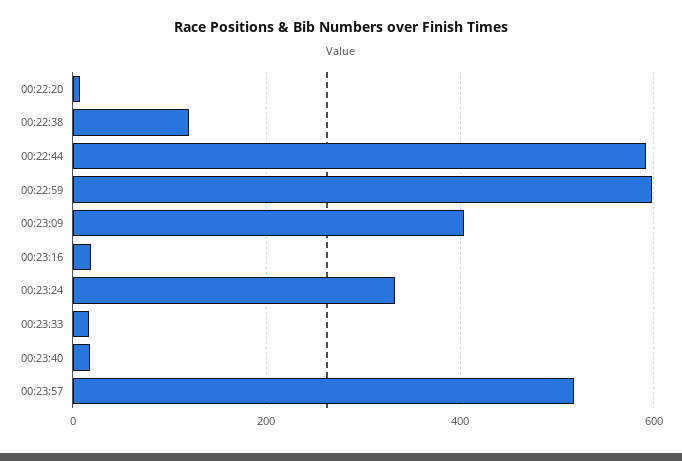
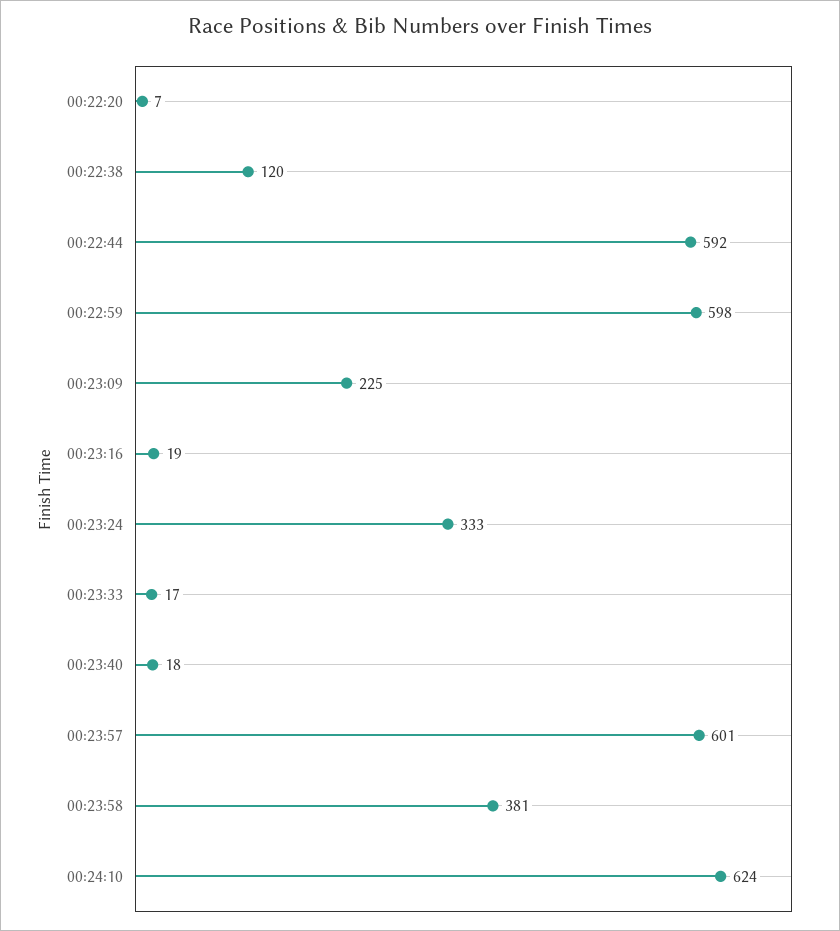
00:23:09: 400 -> 225
00:23:57: 520 -> 601
00:23:58: none -> 381
00:24:10: none -> 624

